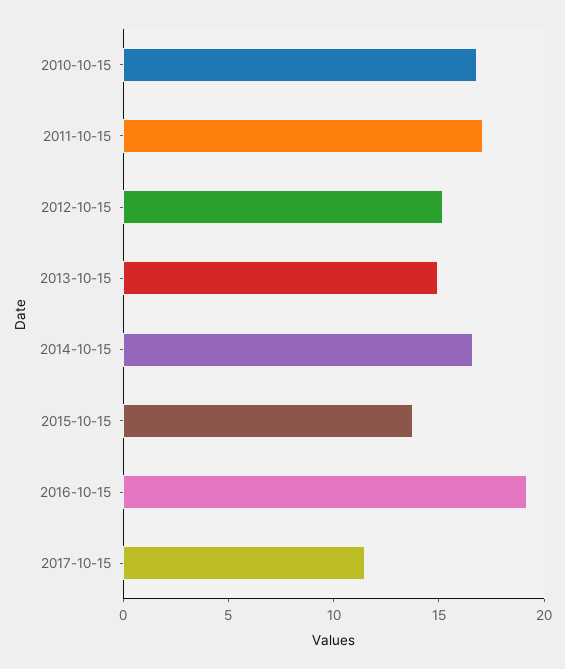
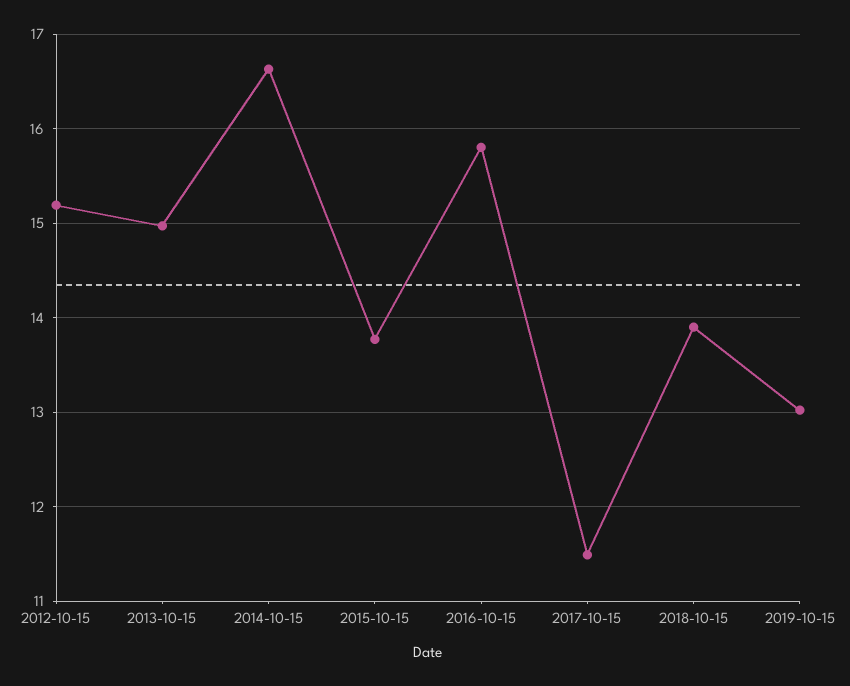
2010-10-15: 17 -> none
2011-10-15: 17 -> none
2016-10-15: 19 -> 15.8
2018-10-15: none -> 13.9
2019-10-15: none -> 13

